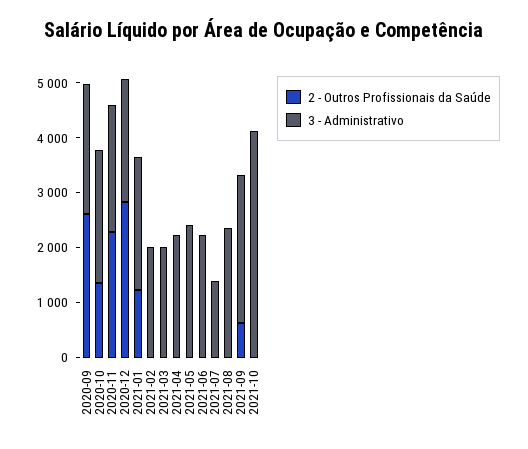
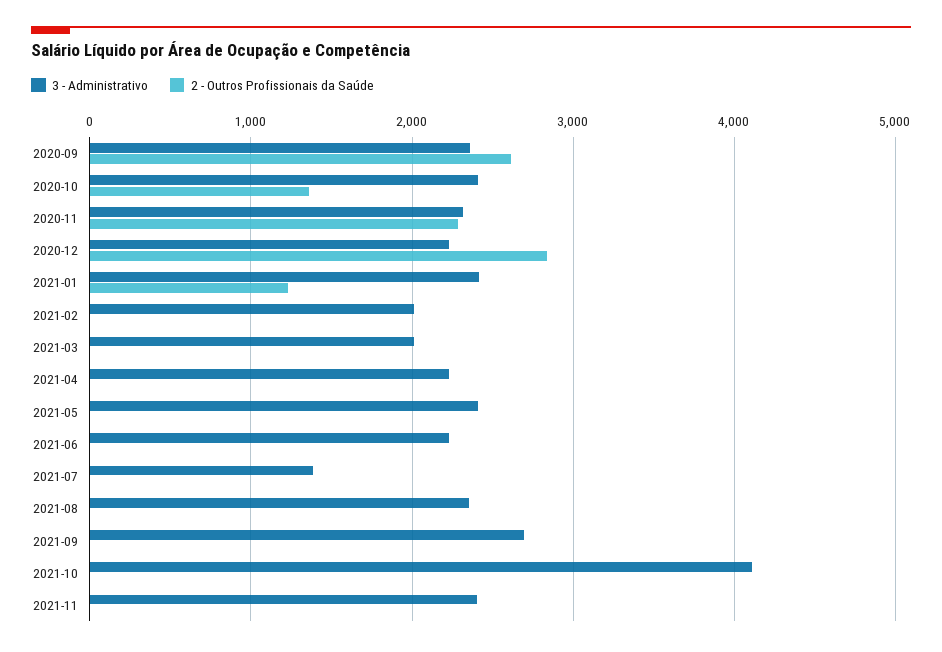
2 - Outros Profissionais da Saúde, 2021-09: 600 -> 0
3 - Administrativo, 2021-11: none -> 2400
2 - Outros Profissionais da Saúde, 2021-11: none -> 0

